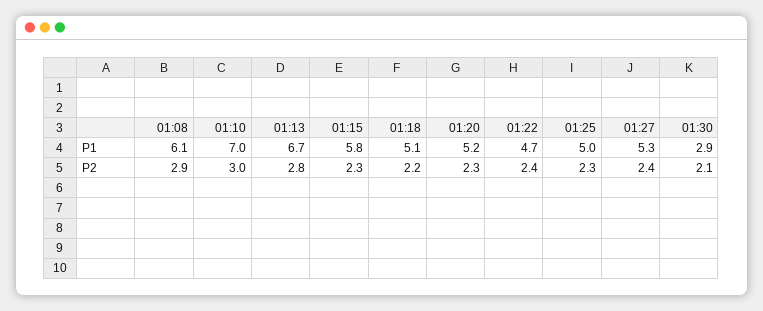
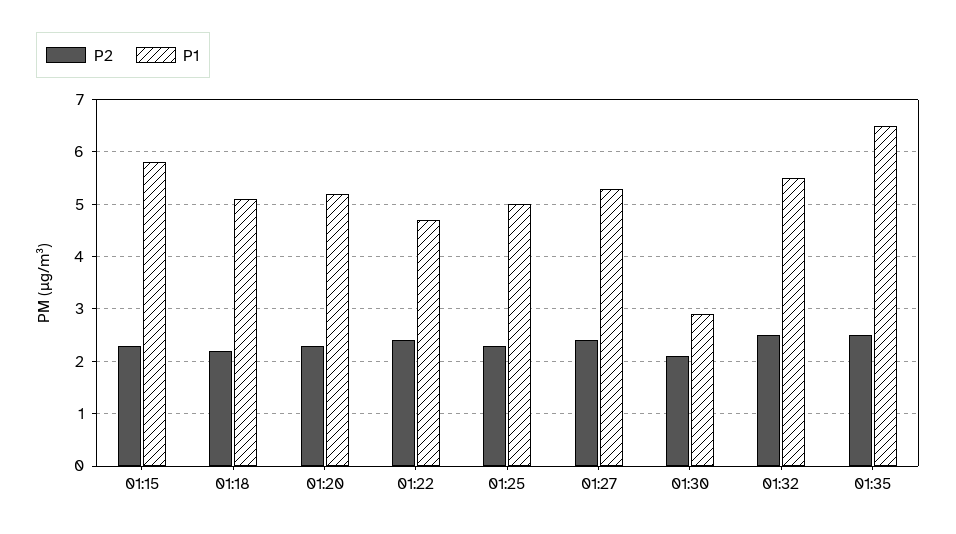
P1, 01:08: 6.1 -> none
P1, 01:10: 7 -> none
P1, 01:13: 6.7 -> none
P2, 01:08: 2.9 -> none
P2, 01:10: 3 -> none
P2, 01:13: 2.8 -> none
P2, 01:32: none -> 2.5
P1, 01:32: none -> 5.5
P2, 01:35: none -> 2.5
P1, 01:35: none -> 6.5

